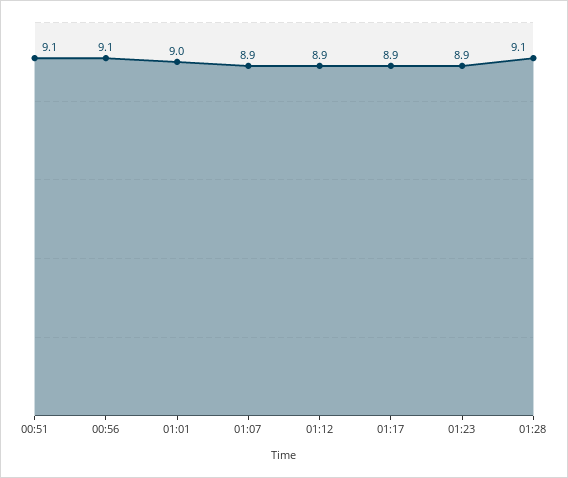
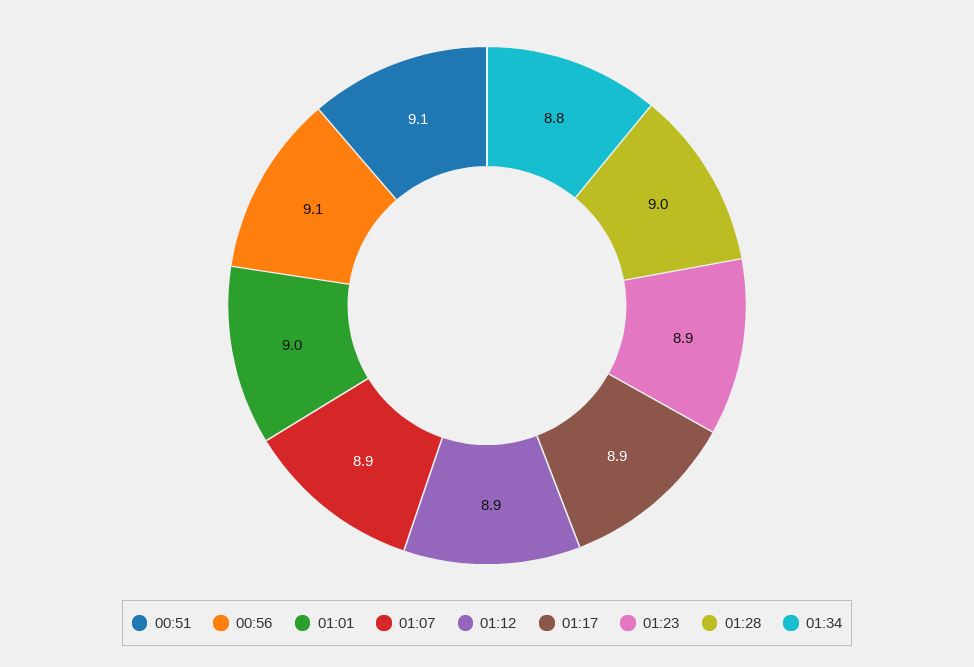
01:28: 9.1 -> 9
01:34: none -> 8.8

